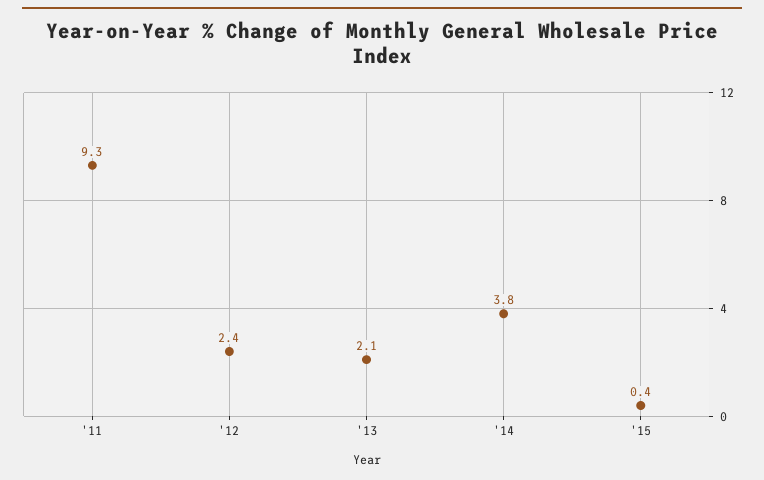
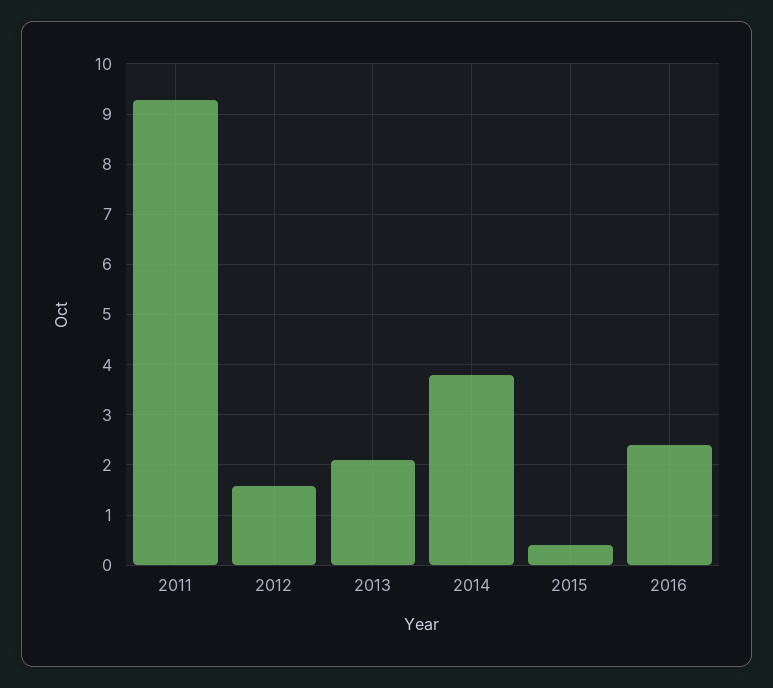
'12: 2.4 -> 1.6
2016: none -> 2.4

